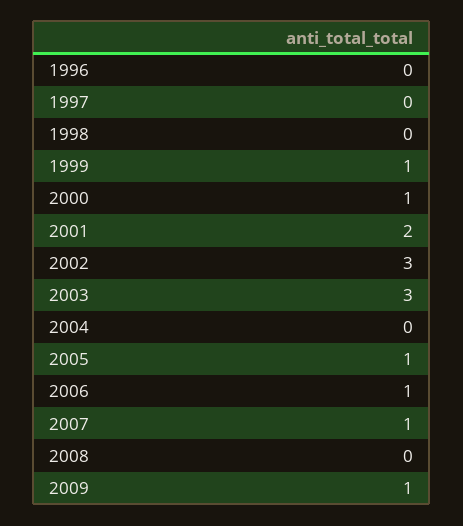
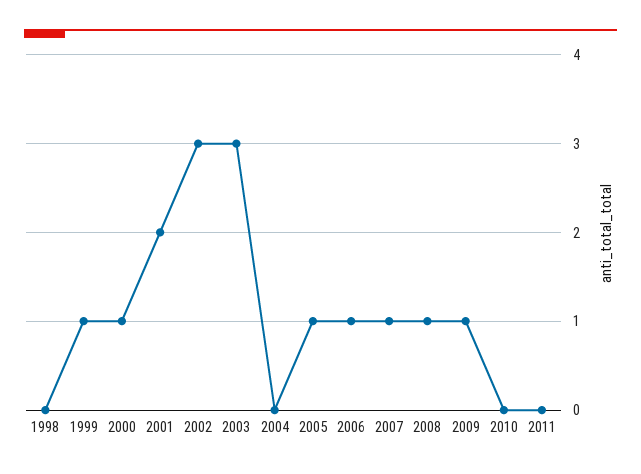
1996: 0 -> none
1997: 0 -> none
2008: 0 -> 1
2010: none -> 0
2011: none -> 0

